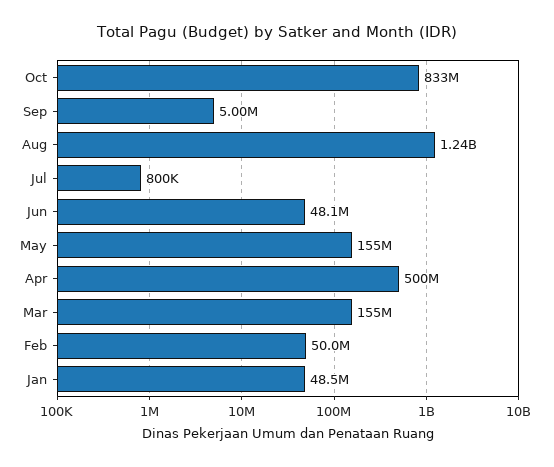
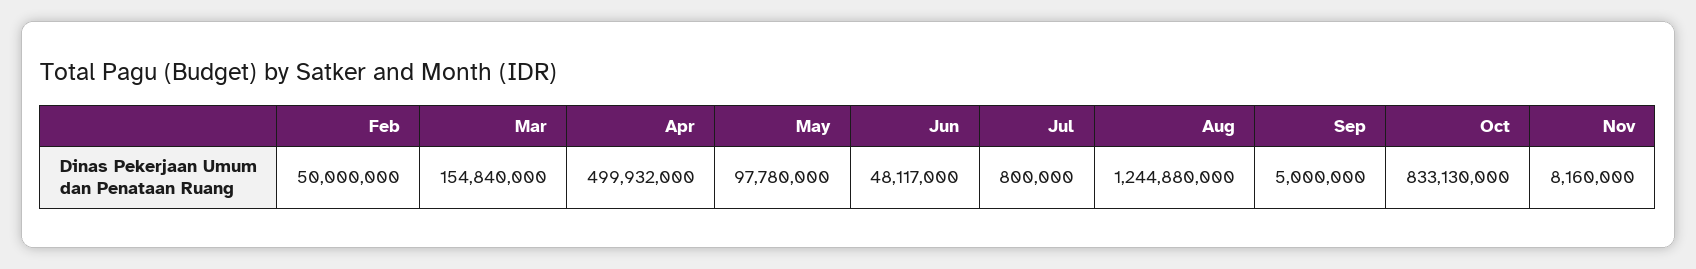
May: 155000000 -> 97780000
Jan: 48500000 -> none
Nov: none -> 8160000

